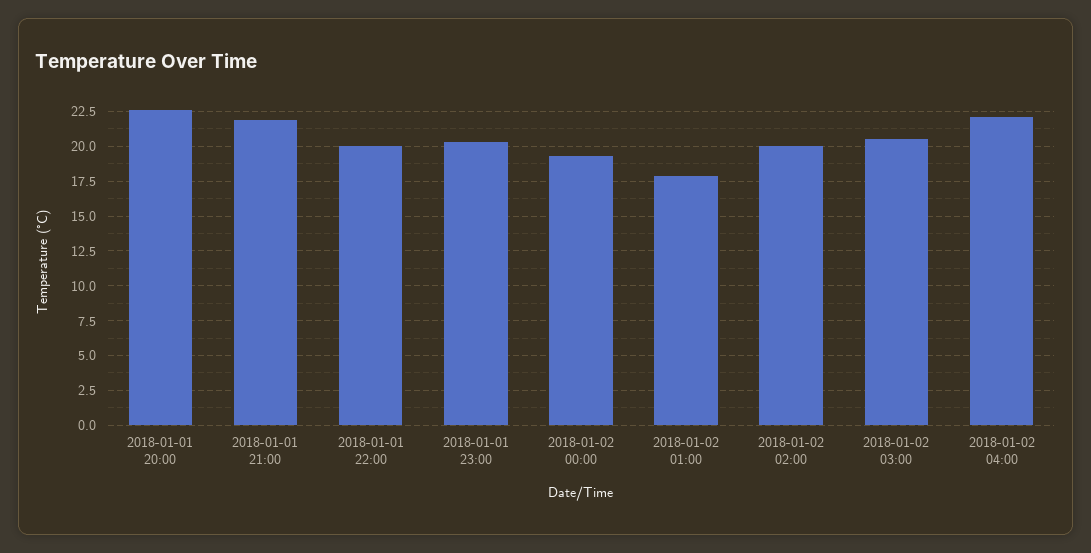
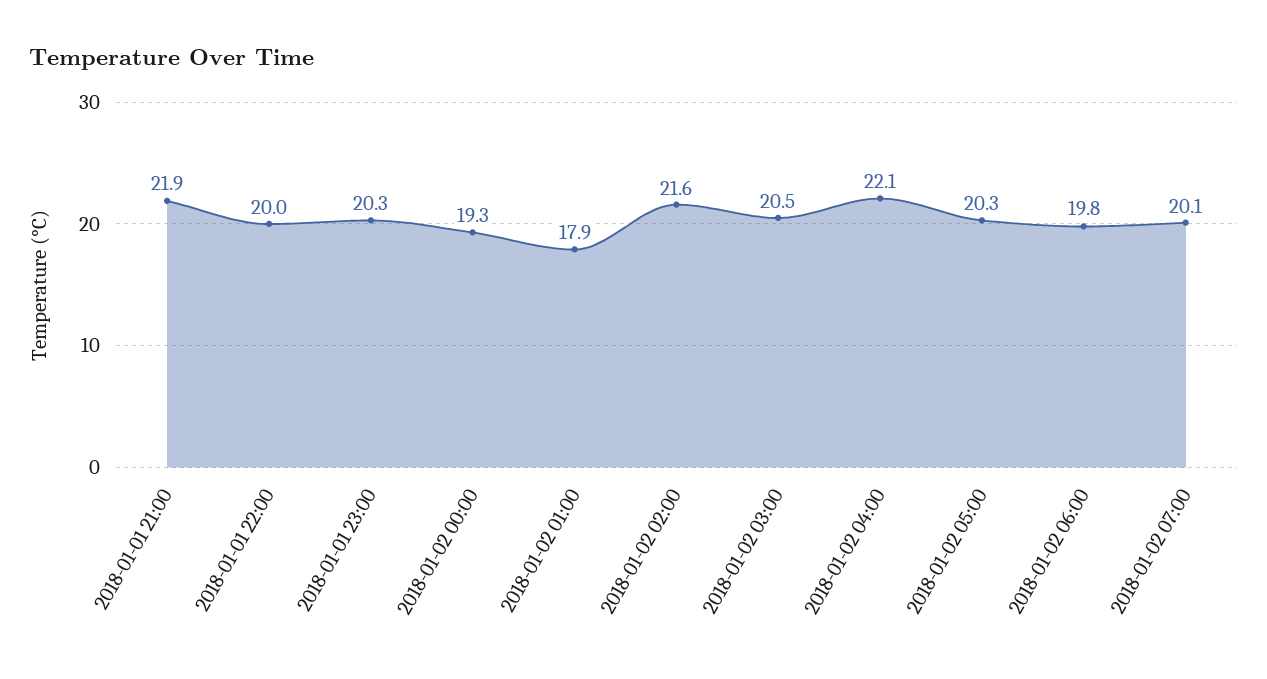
2018-01-01 20:00: 22.5 -> none
2018-01-02 02:00: 20 -> 21.6
2018-01-02 05:00: none -> 20.3
2018-01-02 06:00: none -> 19.8
2018-01-02 07:00: none -> 20.1

